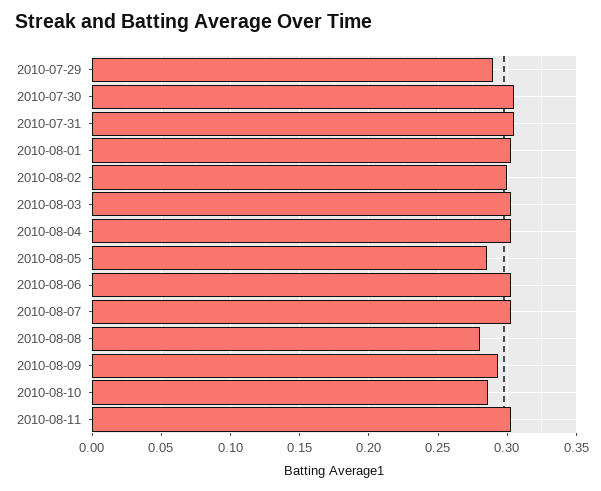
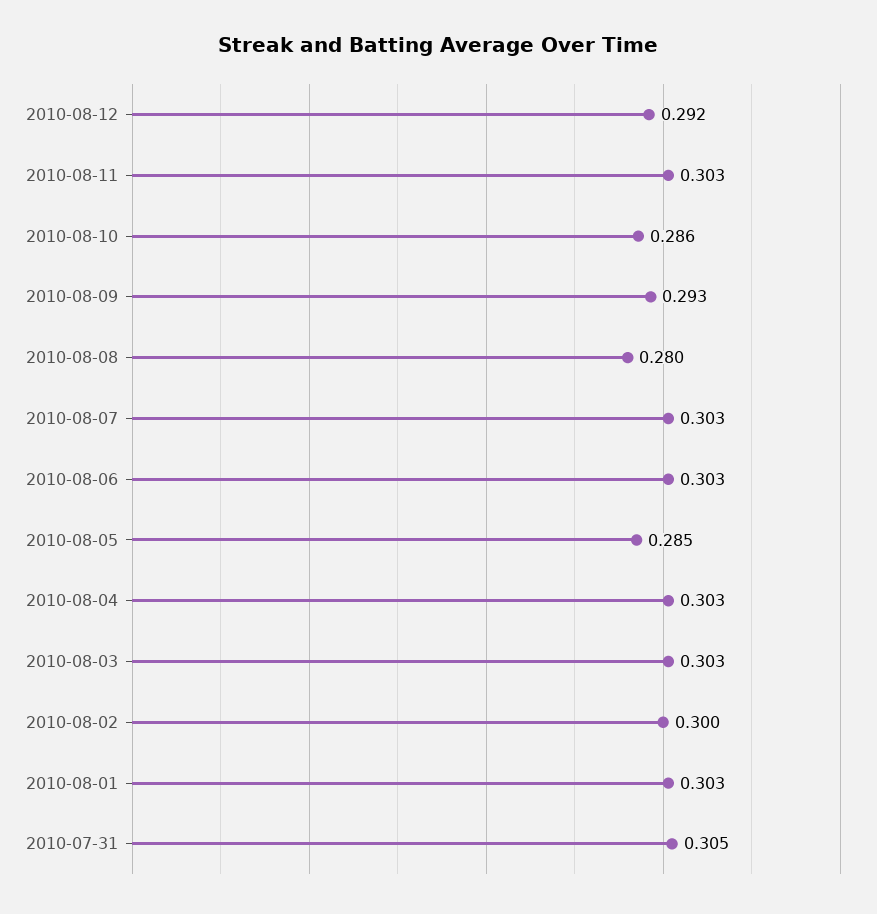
2010-07-29: 0.29 -> none
2010-07-30: 0.305 -> none
2010-08-12: none -> 0.292

